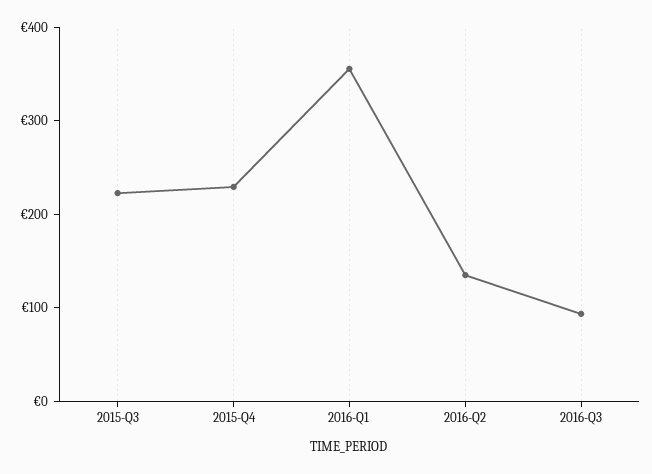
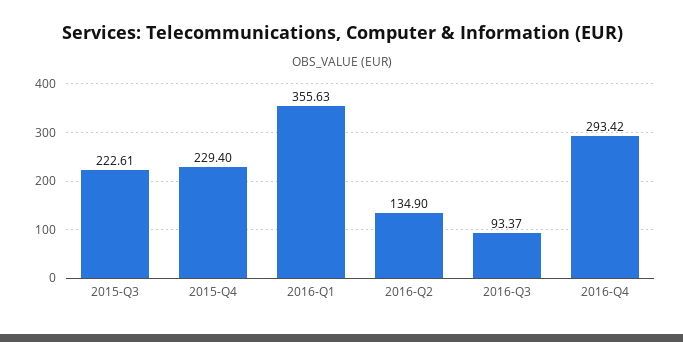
2016-Q4: none -> 293.42

